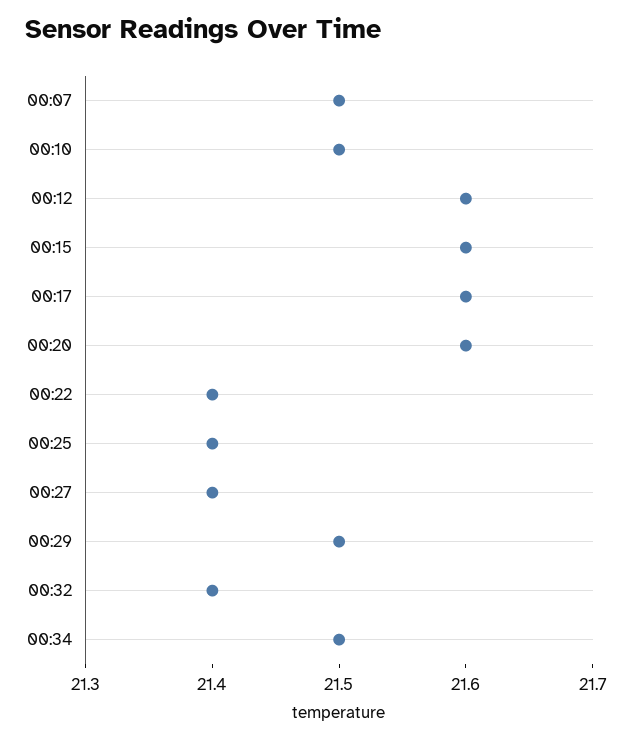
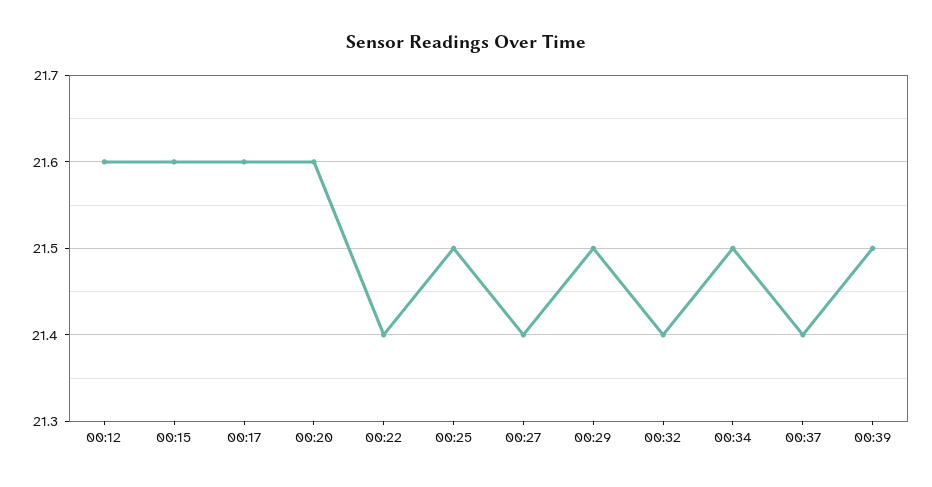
00:07: 21.5 -> none
00:10: 21.5 -> none
00:25: 21.4 -> 21.5
00:37: none -> 21.4
00:39: none -> 21.5

